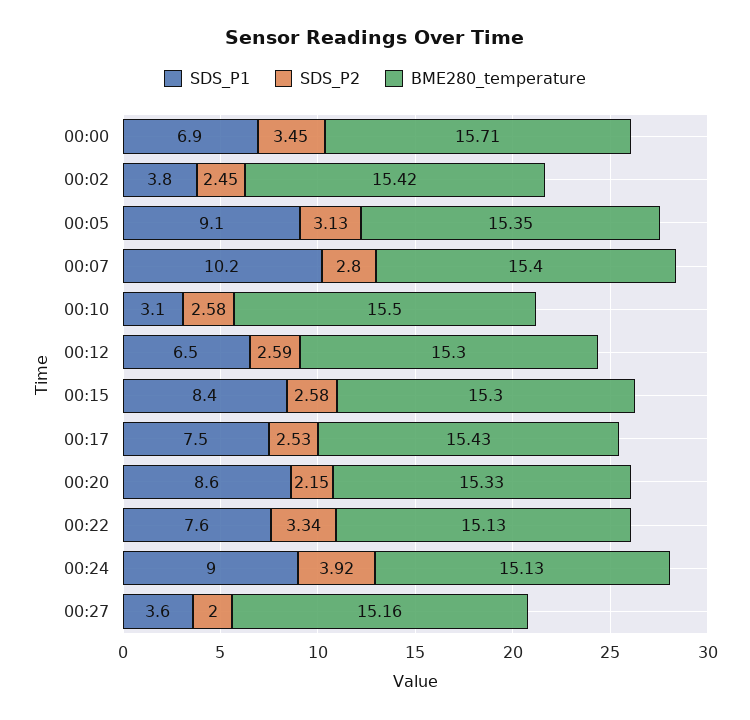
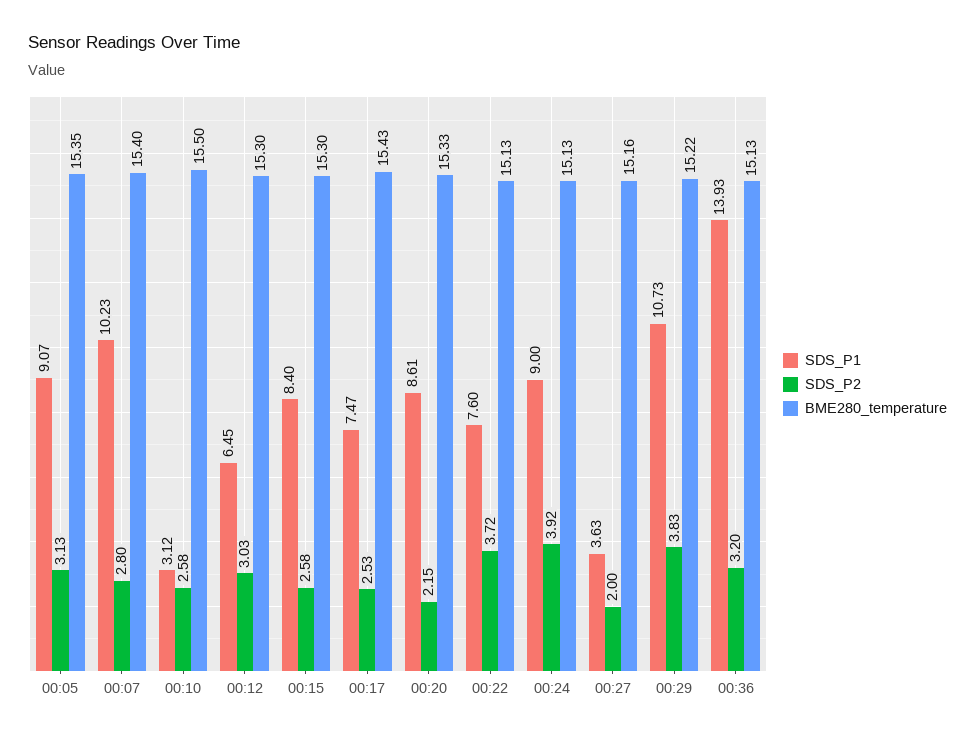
SDS_P1, 00:00: 6.9 -> none
SDS_P2, 00:00: 3.45 -> none
BME280_temperature, 00:00: 15.71 -> none
SDS_P1, 00:02: 3.8 -> none
SDS_P2, 00:02: 2.45 -> none
BME280_temperature, 00:02: 15.42 -> none
SDS_P2, 00:12: 2.59 -> 3.03
SDS_P2, 00:22: 3.34 -> 3.72
SDS_P1, 00:29: none -> 10.73
SDS_P2, 00:29: none -> 3.83
BME280_temperature, 00:29: none -> 15.22
SDS_P1, 00:36: none -> 13.93
SDS_P2, 00:36: none -> 3.2
BME280_temperature, 00:36: none -> 15.13

